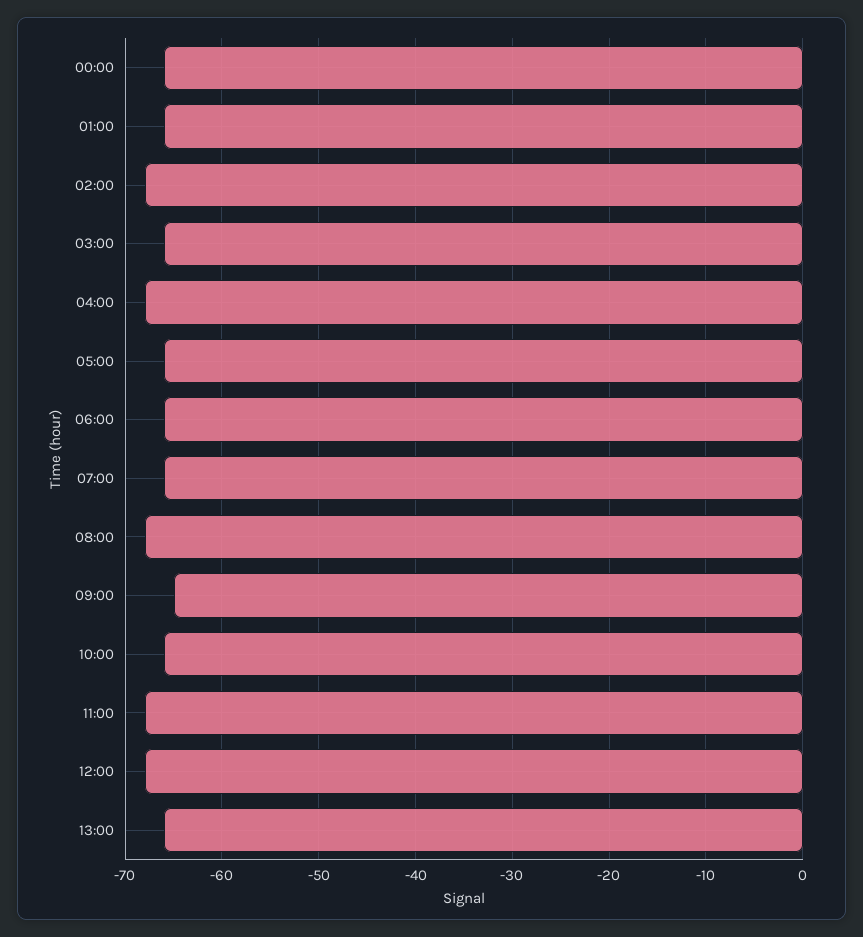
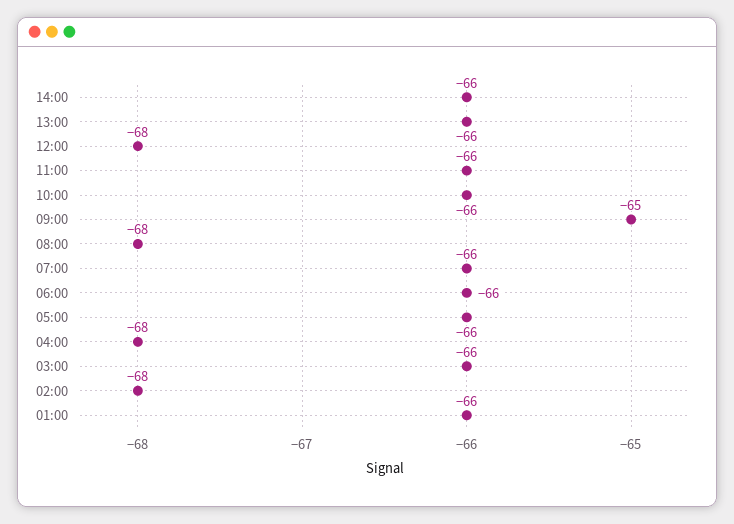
00:00: -66 -> none
11:00: -68 -> -66
14:00: none -> -66

